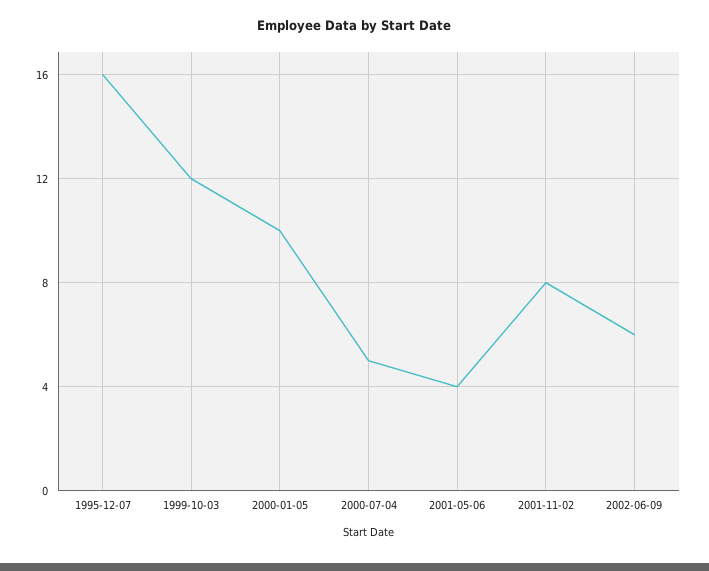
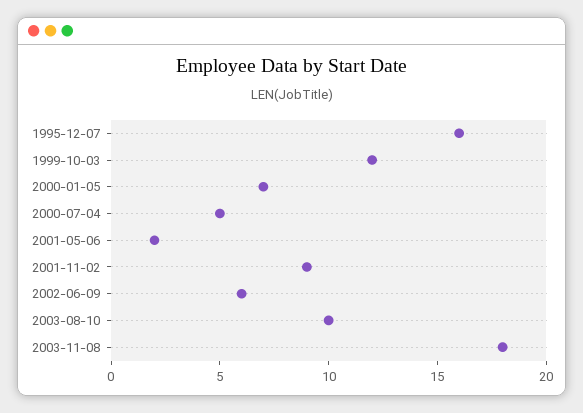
2000-01-05: 10 -> 7
2001-05-06: 4 -> 2
2001-11-02: 8 -> 9
2003-08-10: none -> 10
2003-11-08: none -> 18

